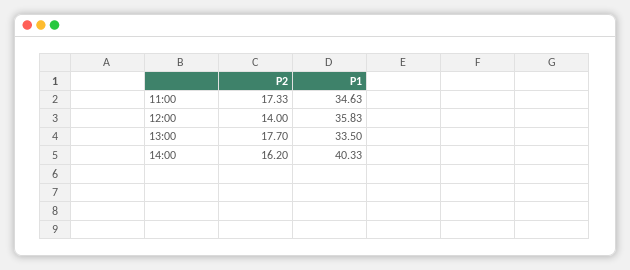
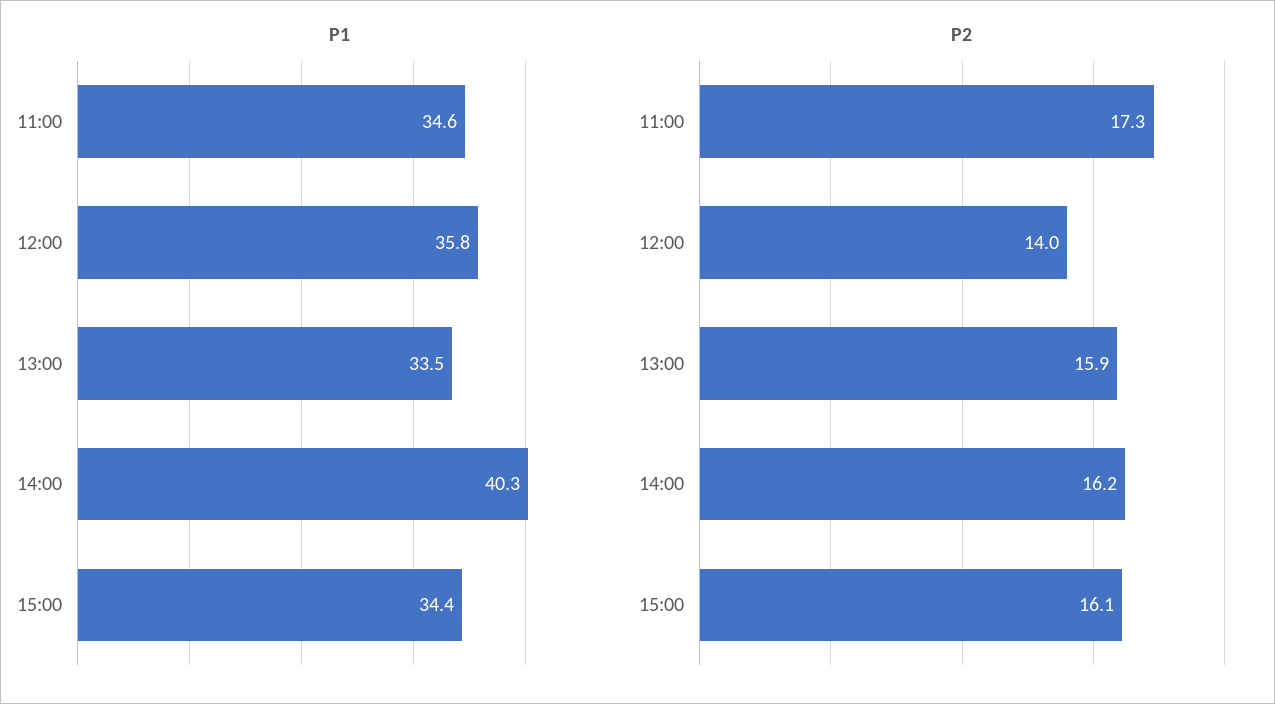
P2, 13:00: 17.7 -> 15.9
P1, 15:00: none -> 34.4
P2, 15:00: none -> 16.1

